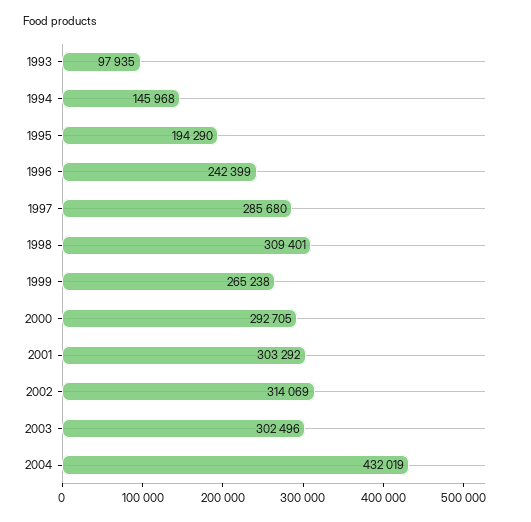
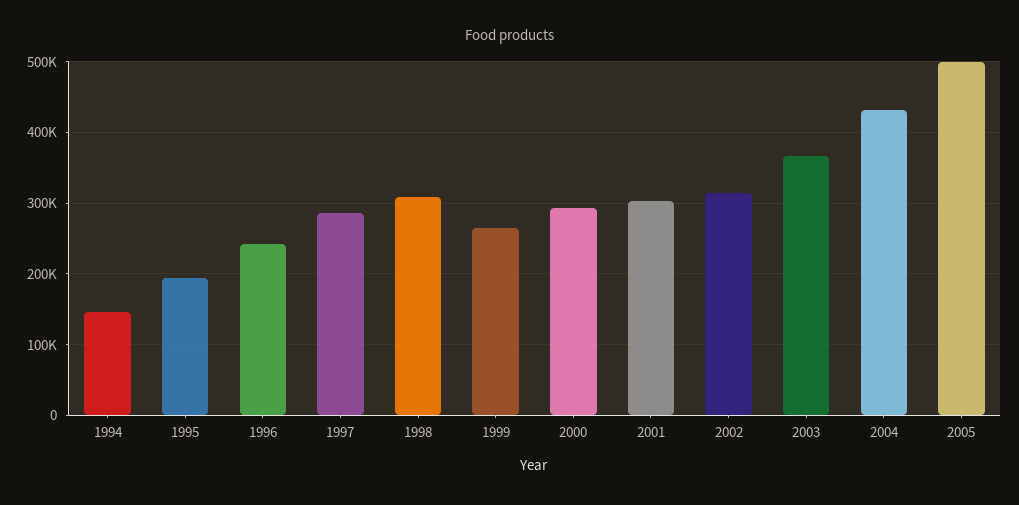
1993: 97935 -> none
2003: 302496 -> 370000
2005: none -> 500000

